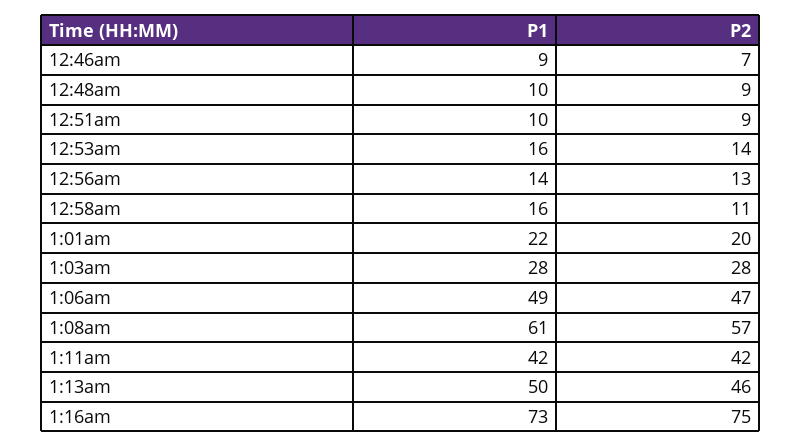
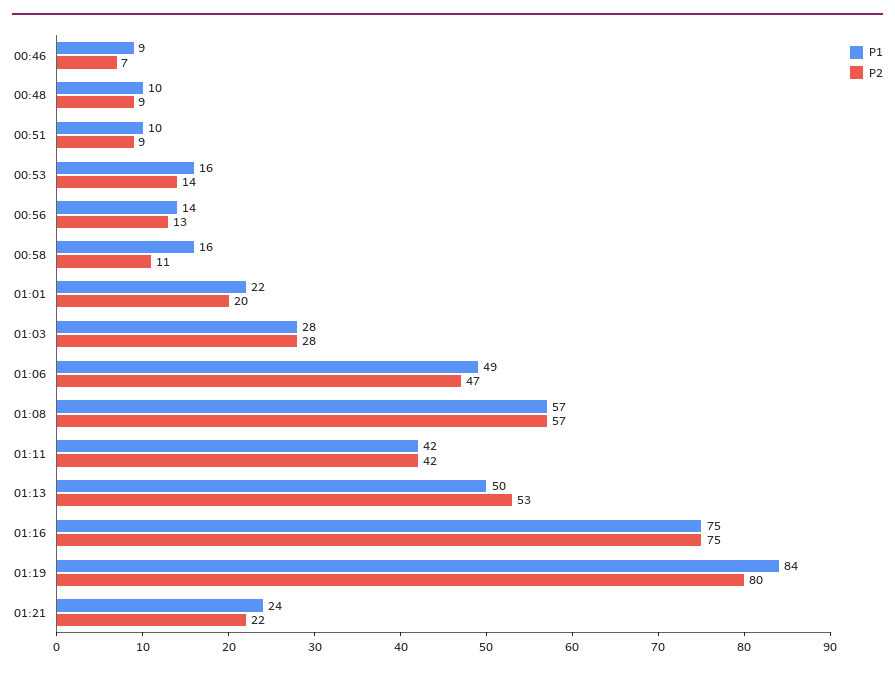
P1, 1:08am: 61 -> 57
P2, 1:13am: 46 -> 53
P1, 1:16am: 73 -> 75
P1, 01:19: none -> 84
P2, 01:19: none -> 80
P1, 01:21: none -> 24
P2, 01:21: none -> 22

